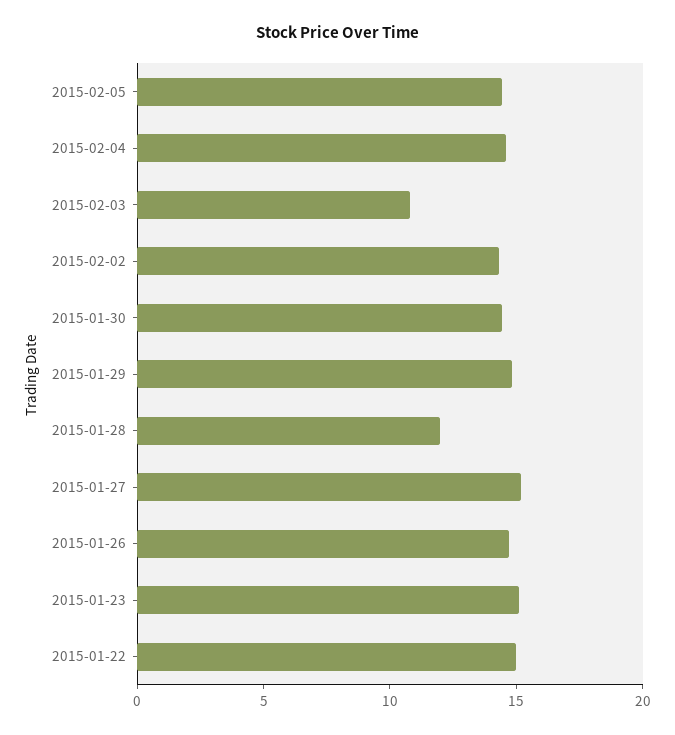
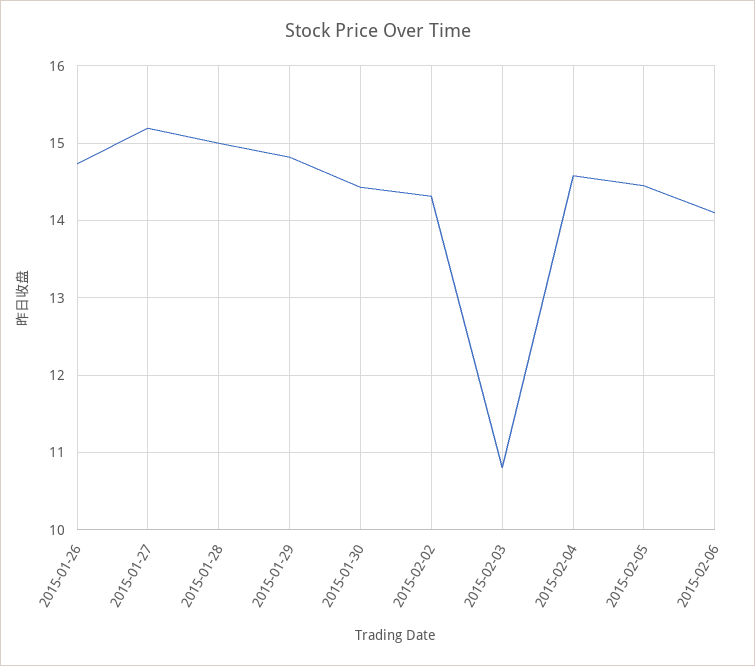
2015-01-28: 12 -> 15
2015-01-23: 15 -> none
2015-01-22: 15 -> none
2015-02-06: none -> 14.1

